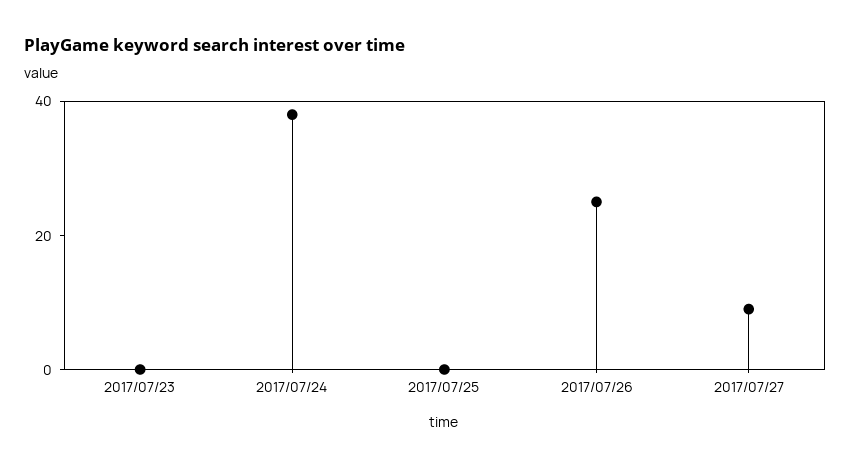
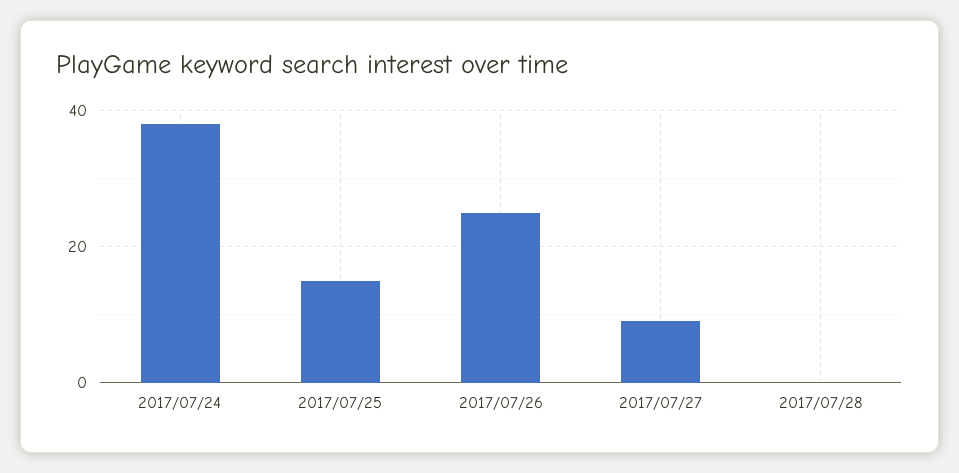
2017/07/23: 0 -> none
2017/07/25: 0 -> 15
2017/07/28: none -> 0

